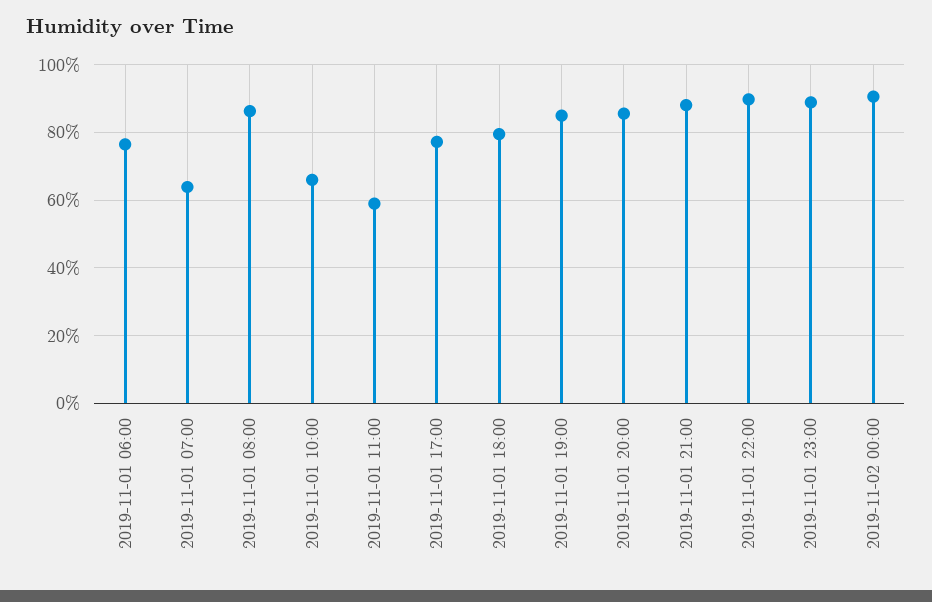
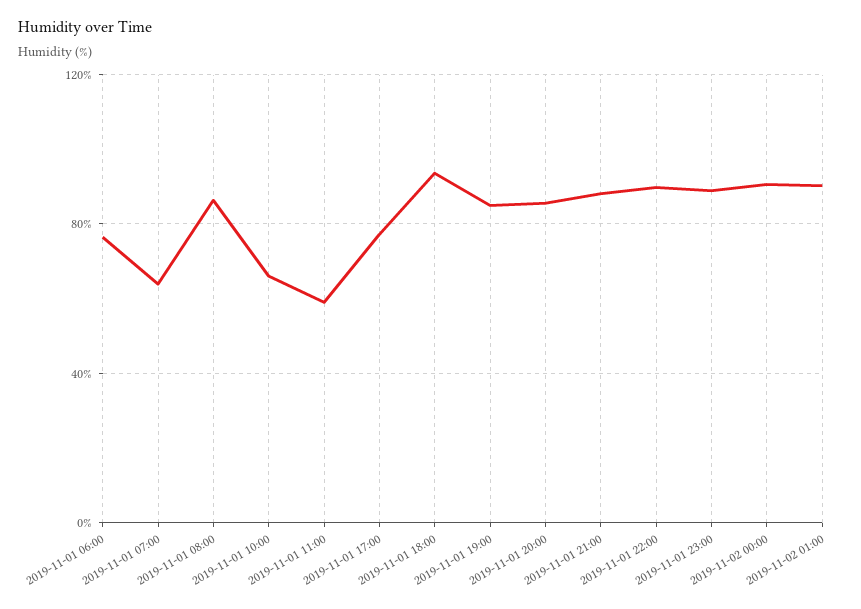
2019-11-01 18:00: 80 -> 95
2019-11-02 01:00: none -> 90

